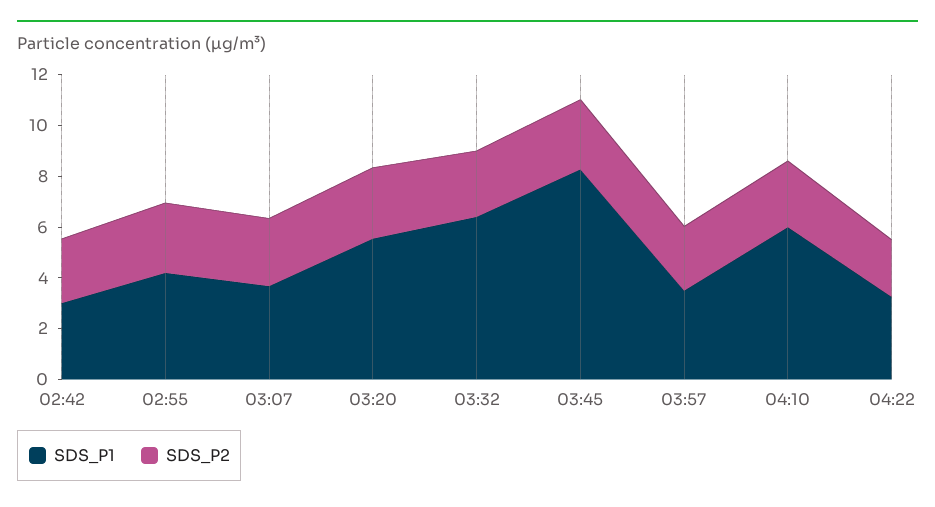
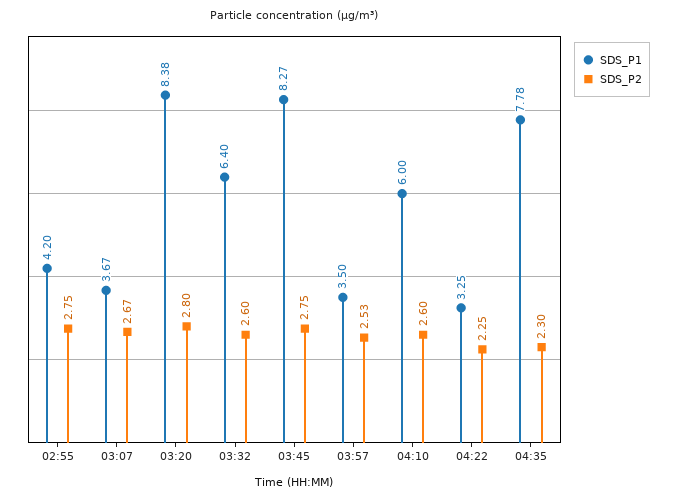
SDS_P1, 02:42: 3 -> none
SDS_P2, 02:42: 2.5 -> none
SDS_P1, 03:20: 5.5 -> 8.38
SDS_P1, 04:35: none -> 7.78
SDS_P2, 04:35: none -> 2.3

